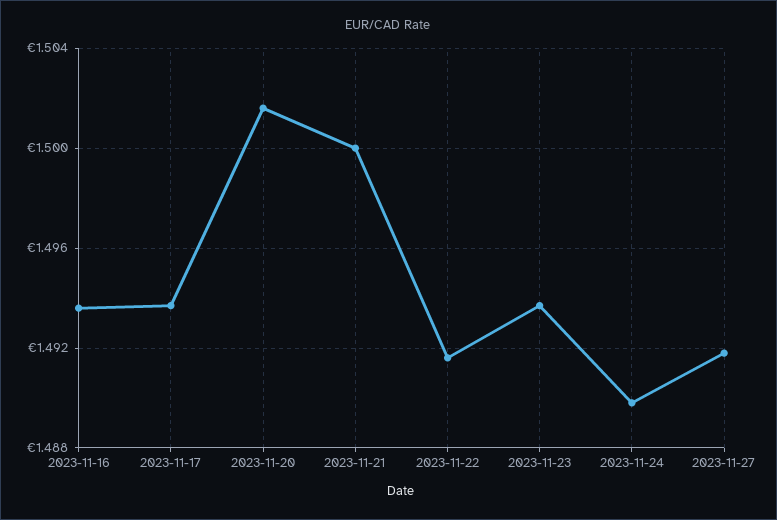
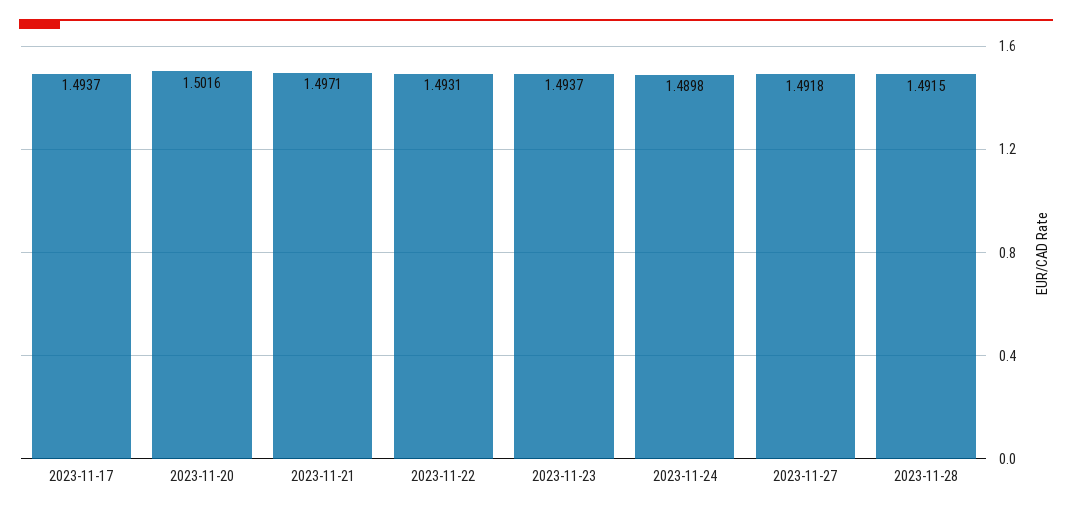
2023-11-16: 1.4935 -> none
2023-11-21: 1.5 -> 1.4971
2023-11-22: 1.4915 -> 1.4931
2023-11-28: none -> 1.4915

